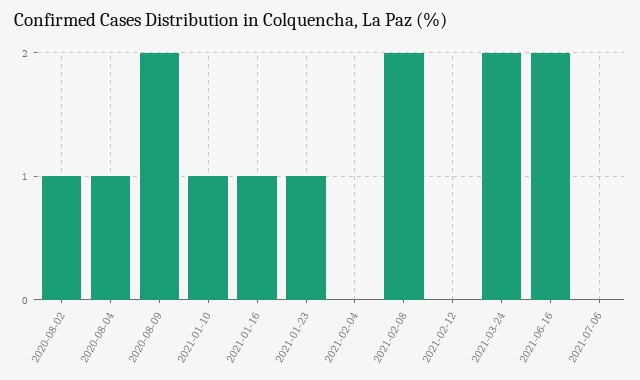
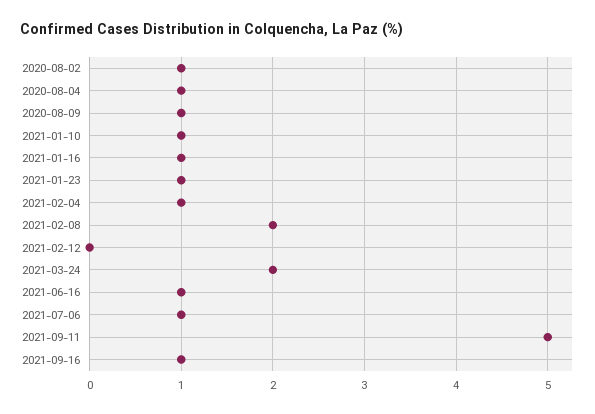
2020-08-09: 2 -> 1
2021-02-04: 0 -> 1
2021-06-16: 2 -> 1
2021-07-06: 0 -> 1
2021-09-11: none -> 5
2021-09-16: none -> 1

